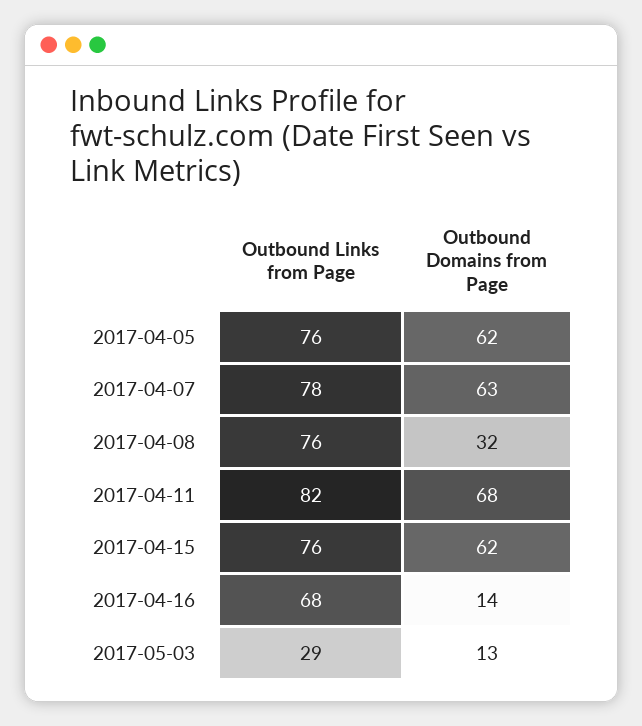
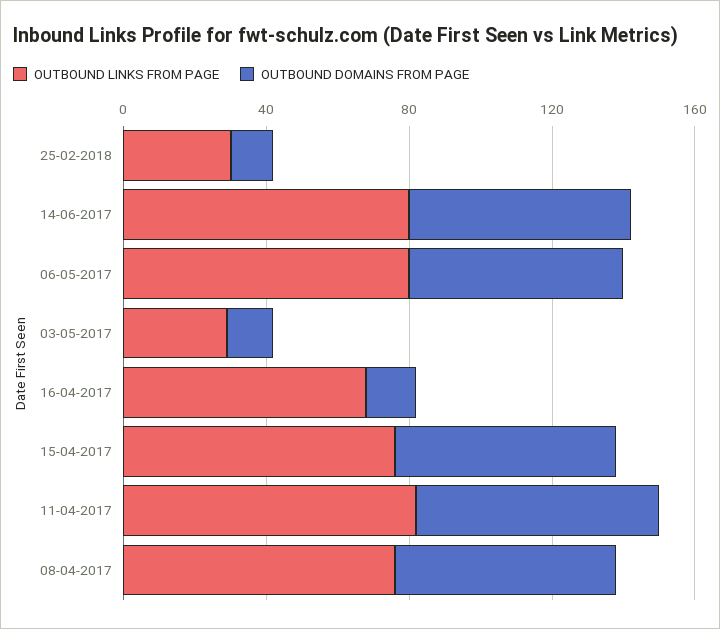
Outbound Links from Page, 2017-04-05: 76 -> none
Outbound Domains from Page, 2017-04-05: 62 -> none
Outbound Links from Page, 2017-04-07: 78 -> none
Outbound Domains from Page, 2017-04-07: 63 -> none
Outbound Domains from Page, 2017-04-08: 32 -> 60
Outbound Links from Page, 25-02-2018: none -> 30
Outbound Domains from Page, 25-02-2018: none -> 10
Outbound Links from Page, 14-06-2017: none -> 80
Outbound Domains from Page, 14-06-2017: none -> 60
Outbound Links from Page, 06-05-2017: none -> 80
Outbound Domains from Page, 06-05-2017: none -> 60

